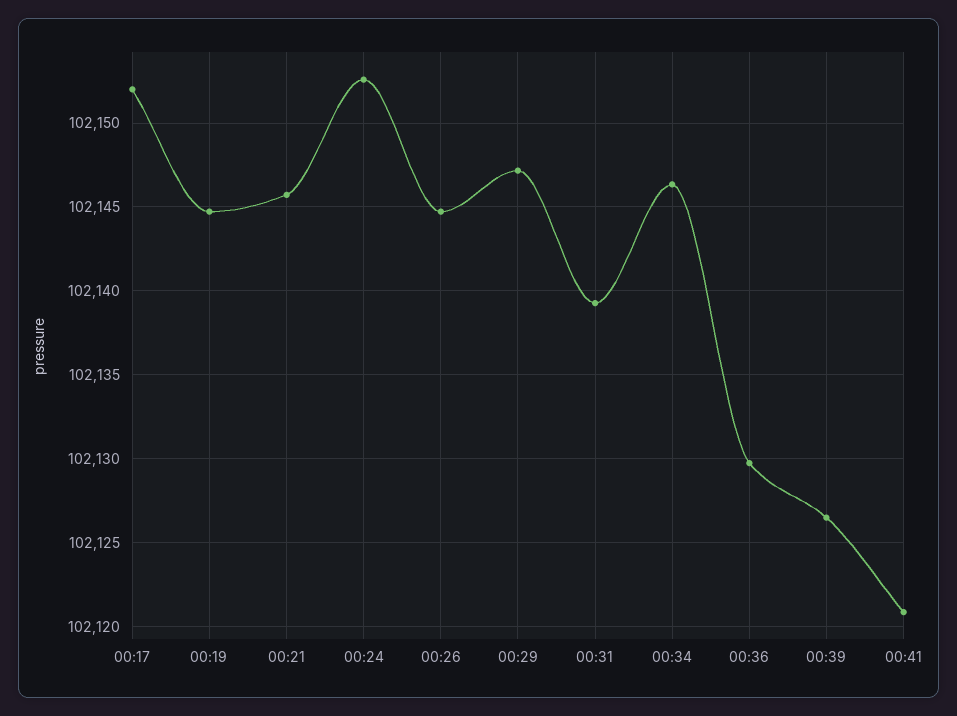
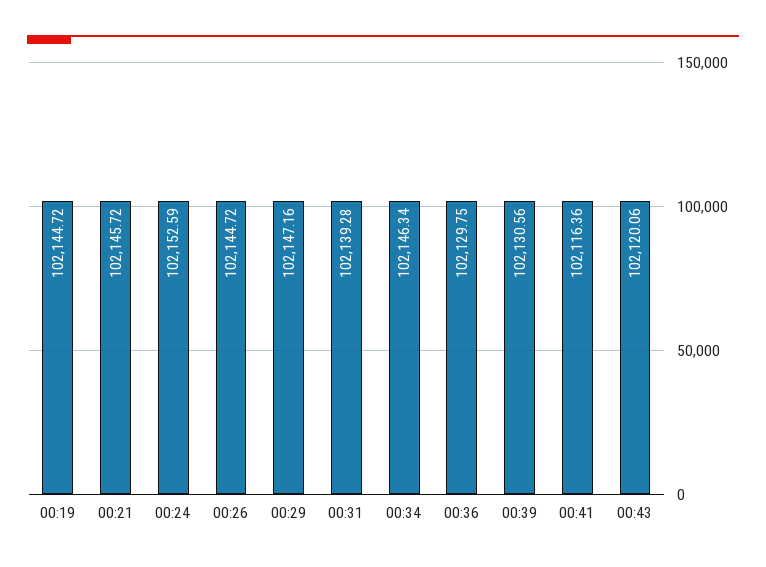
00:17: 102152 -> none
00:39: 102126.5 -> 102130.56
00:41: 102121 -> 102116.36
00:43: none -> 102120.06

